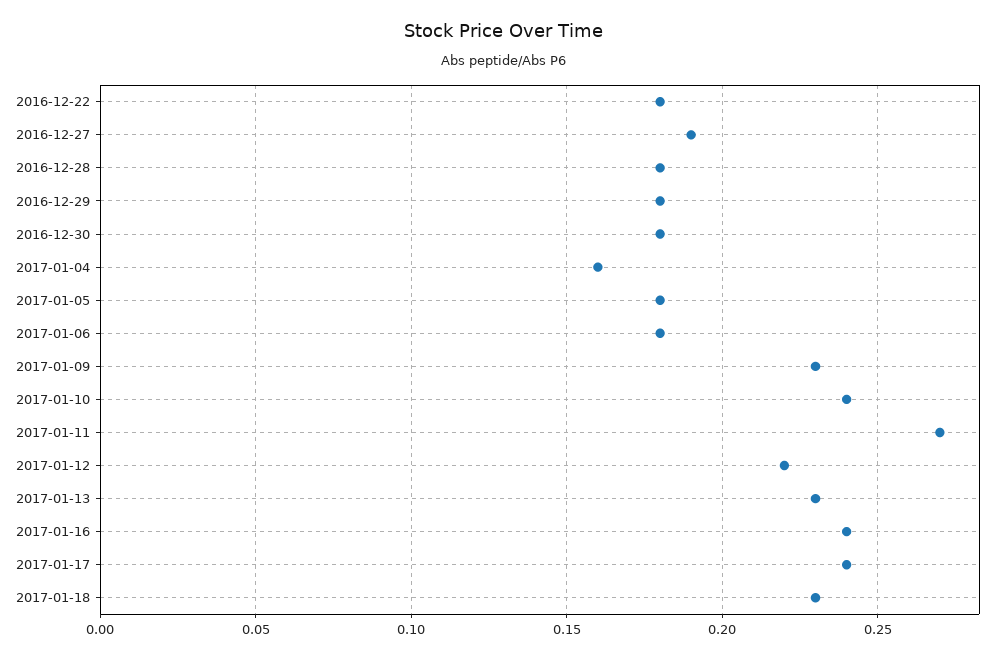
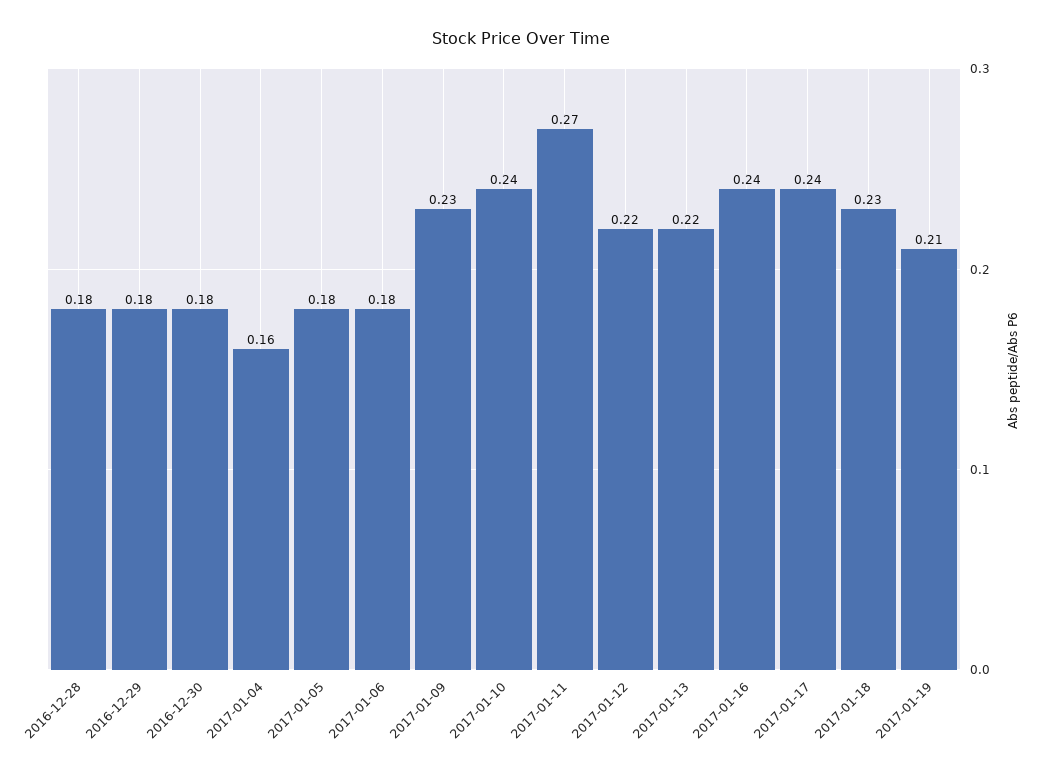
2016-12-22: 0.18 -> none
2016-12-27: 0.19 -> none
2017-01-13: 0.23 -> 0.22
2017-01-19: none -> 0.21

